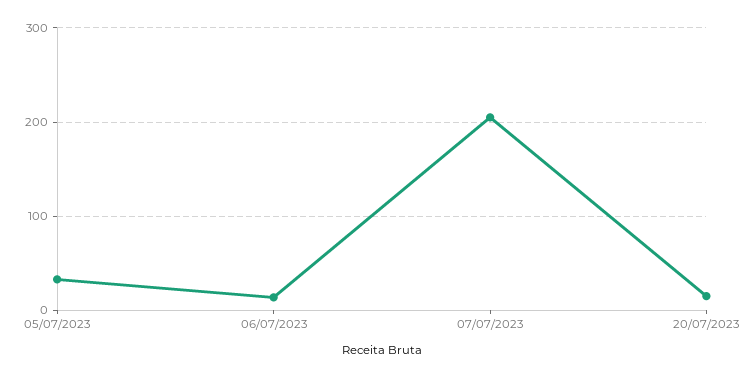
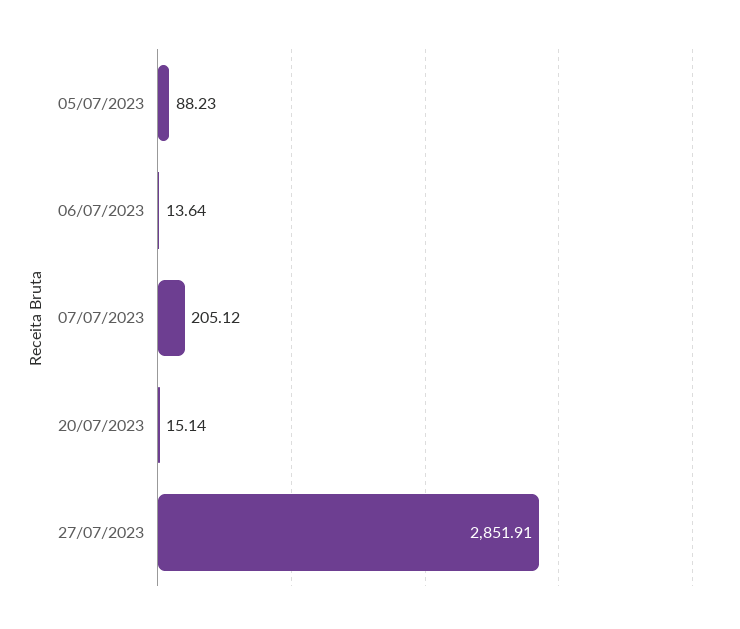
05/07/2023: 30 -> 88.23
27/07/2023: none -> 2851.91

